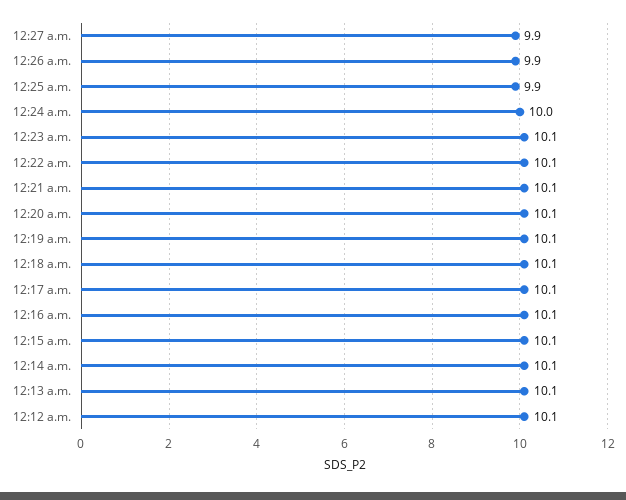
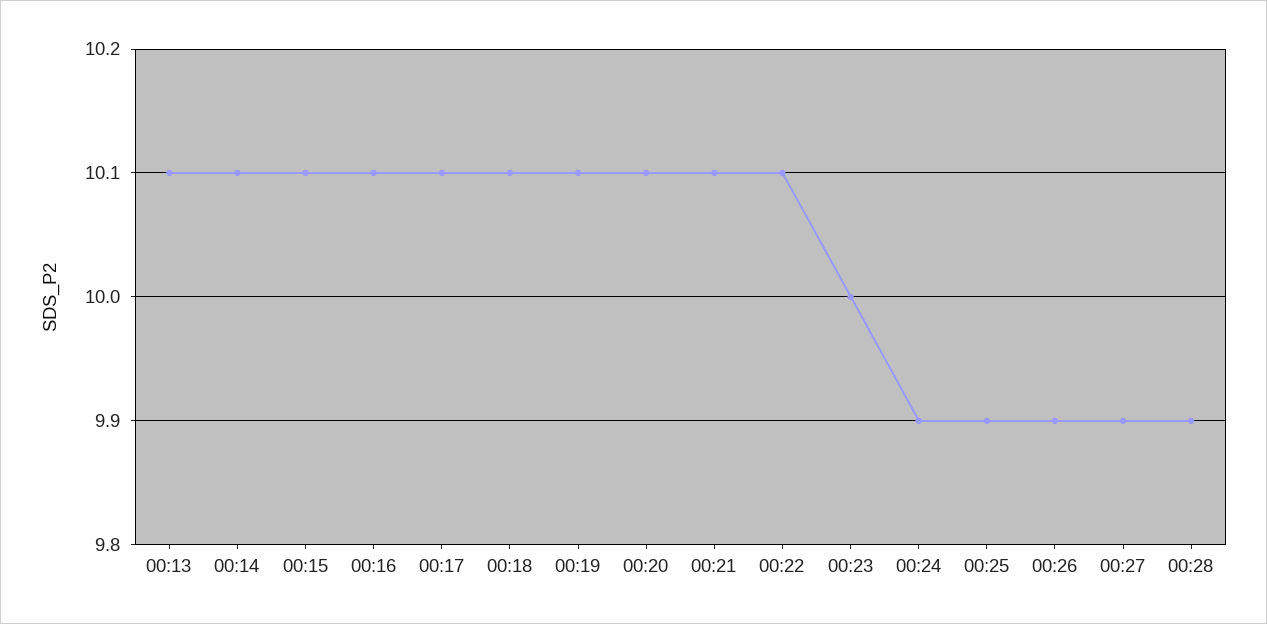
12:24 a.m.: 10 -> 9.9
12:23 a.m.: 10.1 -> 10
12:12 a.m.: 10.1 -> none
00:28: none -> 9.9

